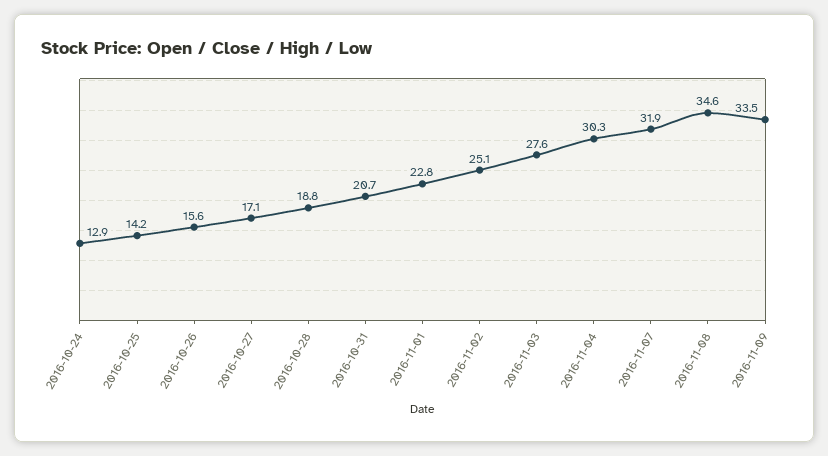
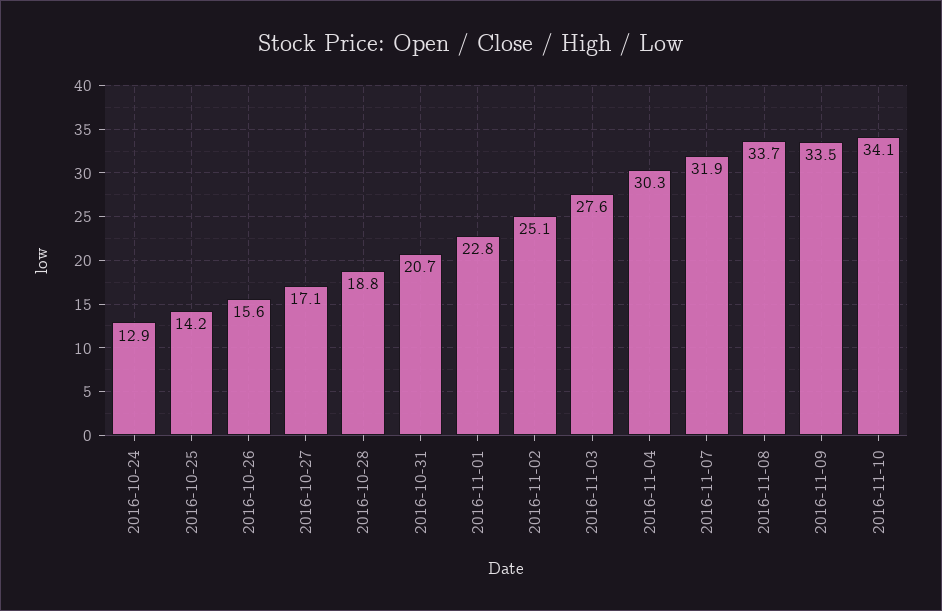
2016-11-08: 34.6 -> 33.7
2016-11-10: none -> 34.1

